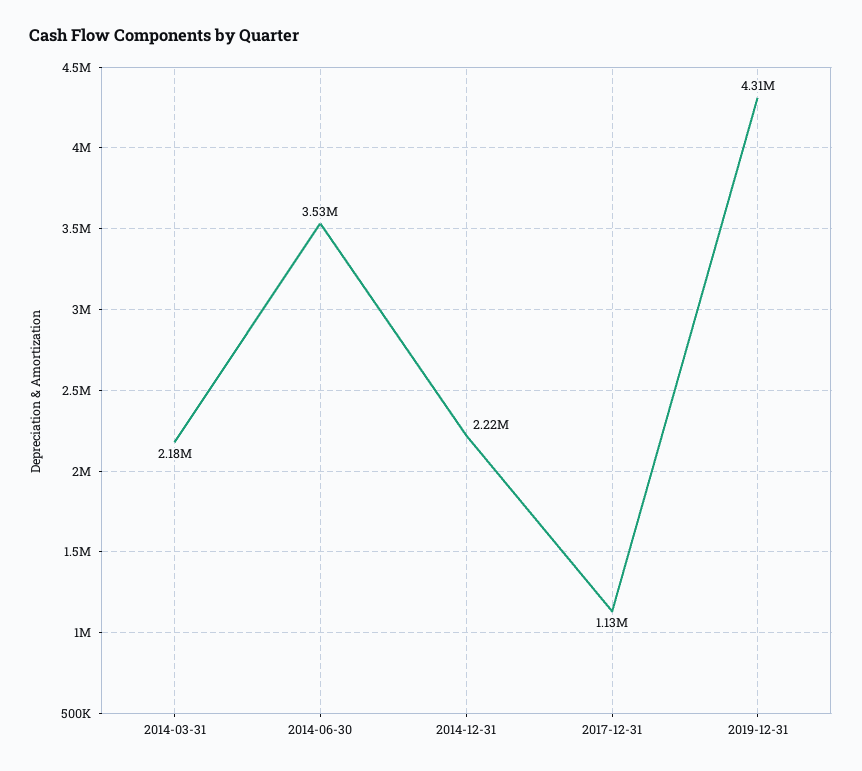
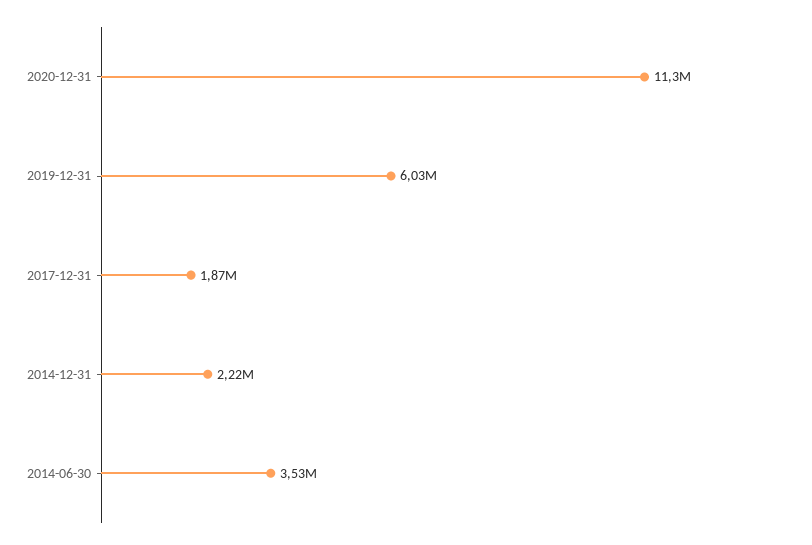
2014-03-31: 2180000 -> none
2017-12-31: 1130000 -> 1870000
2019-12-31: 4310000 -> 6030000
2020-12-31: none -> 11300000

